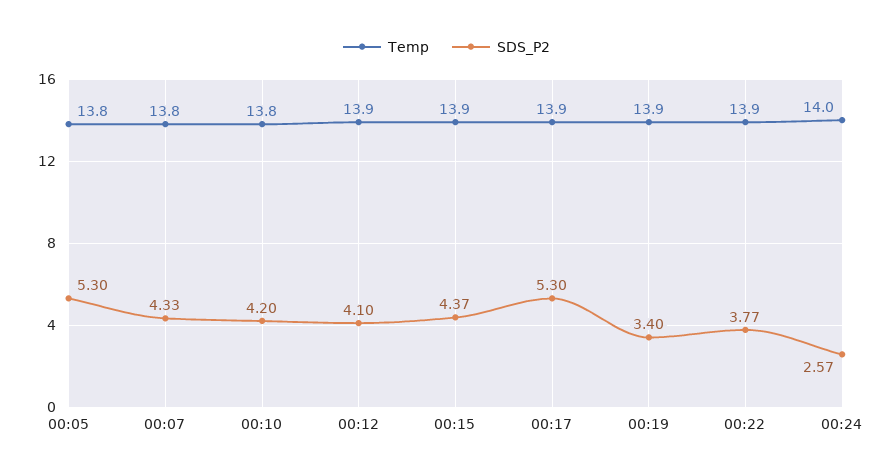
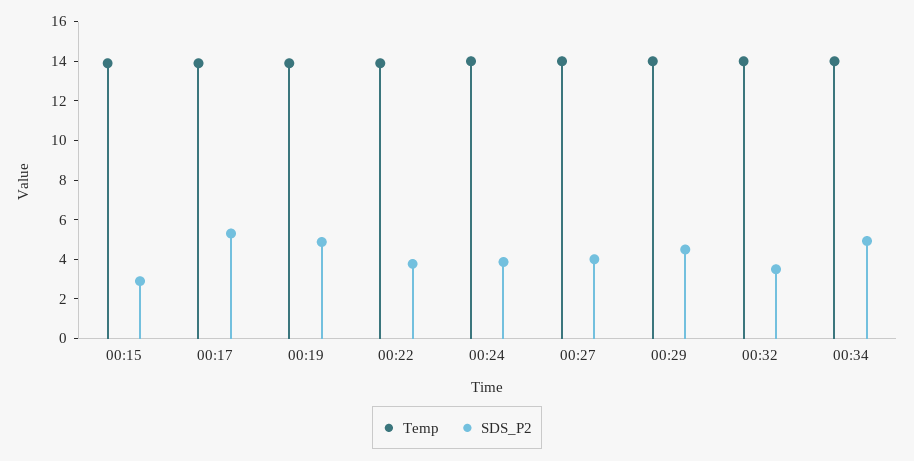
Temp, 00:05: 13.8 -> none
SDS_P2, 00:05: 5.3 -> none
Temp, 00:07: 13.8 -> none
SDS_P2, 00:07: 4.33 -> none
Temp, 00:10: 13.8 -> none
SDS_P2, 00:10: 4.2 -> none
Temp, 00:12: 13.9 -> none
SDS_P2, 00:12: 4.1 -> none
SDS_P2, 00:15: 4.37 -> 3
SDS_P2, 00:19: 3.4 -> 5
SDS_P2, 00:24: 2.57 -> 4
Temp, 00:27: none -> 14
SDS_P2, 00:27: none -> 4
Temp, 00:29: none -> 14
SDS_P2, 00:29: none -> 4.5
Temp, 00:32: none -> 14
SDS_P2, 00:32: none -> 3.5
Temp, 00:34: none -> 14
SDS_P2, 00:34: none -> 5

